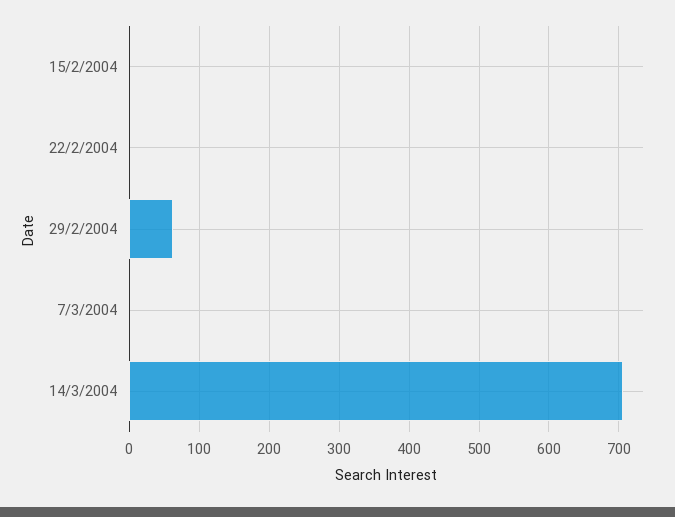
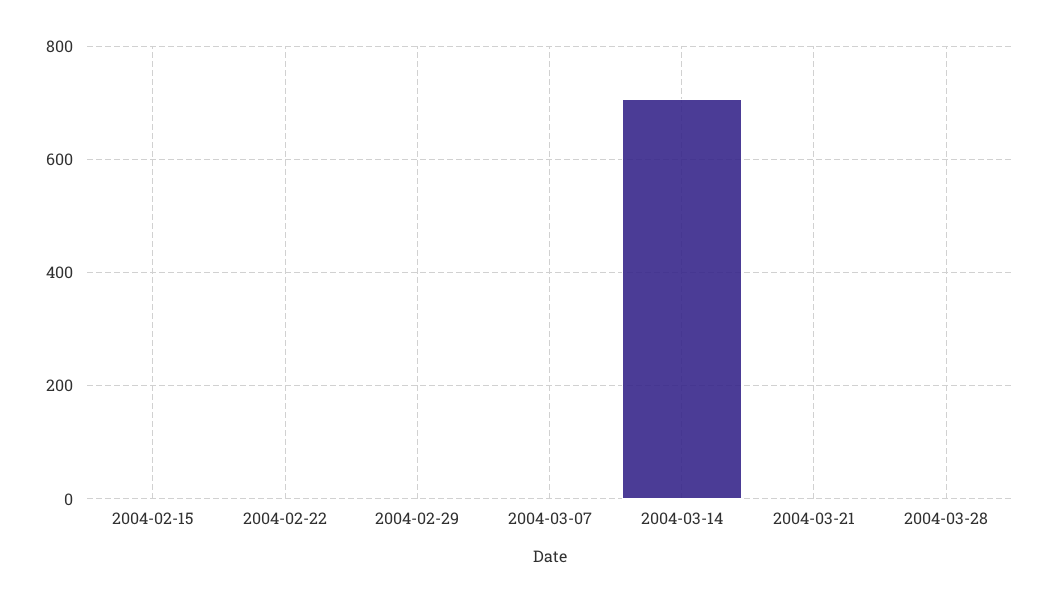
29/2/2004: 60 -> 0
2004-03-21: none -> 0
2004-03-28: none -> 0

